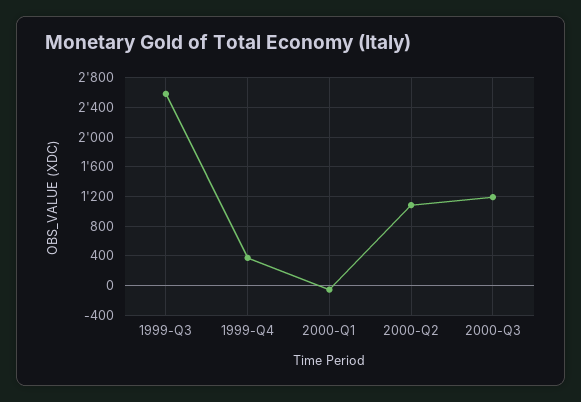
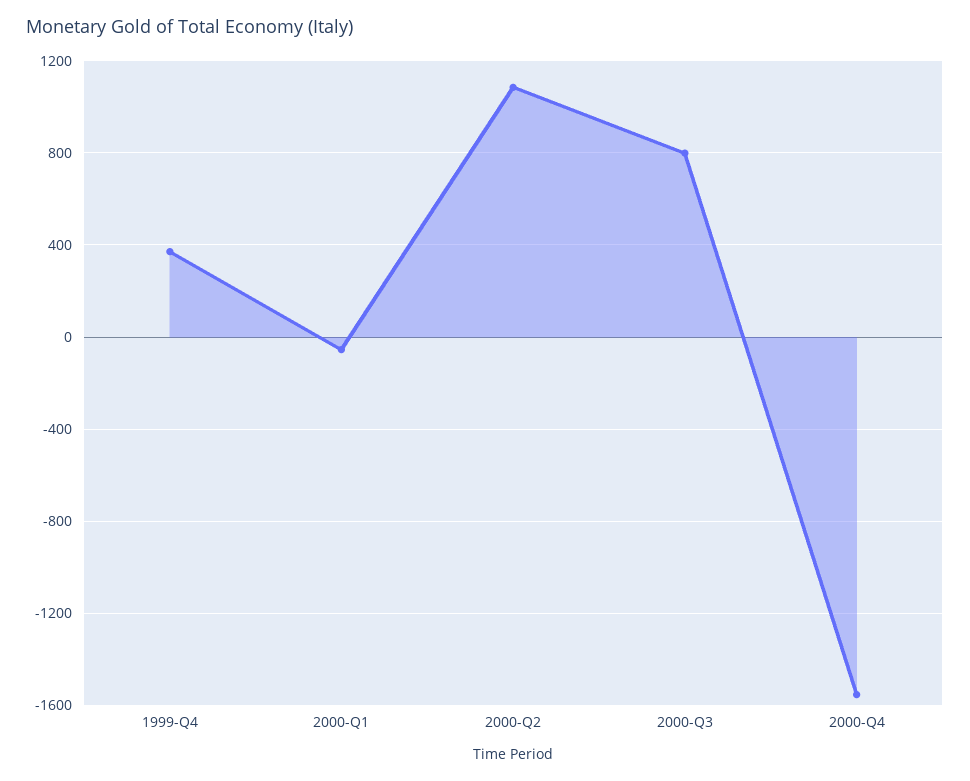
1999-Q3: 2600 -> none
2000-Q3: 1200 -> 800
2000-Q4: none -> -1550

